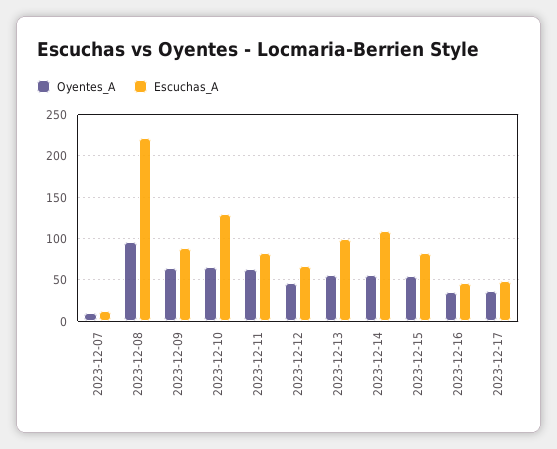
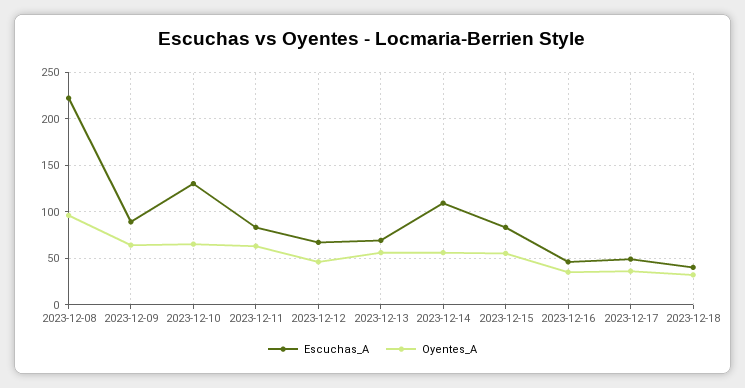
Oyentes_A, 2023-12-07: 10 -> none
Escuchas_A, 2023-12-07: 10 -> none
Escuchas_A, 2023-12-13: 100 -> 70
Escuchas_A, 2023-12-18: none -> 40
Oyentes_A, 2023-12-18: none -> 30

